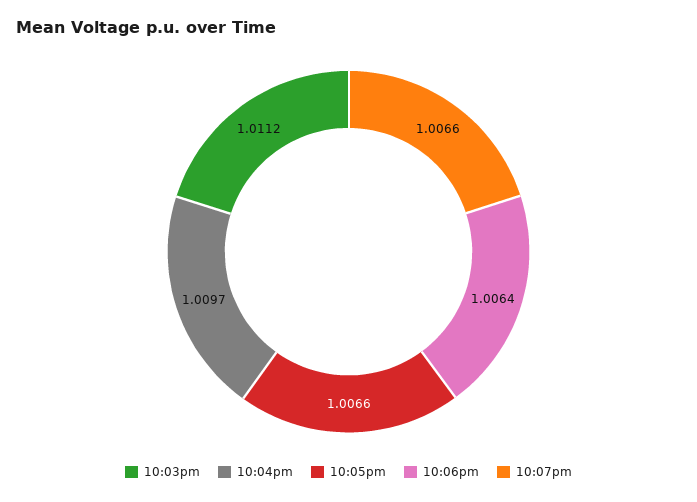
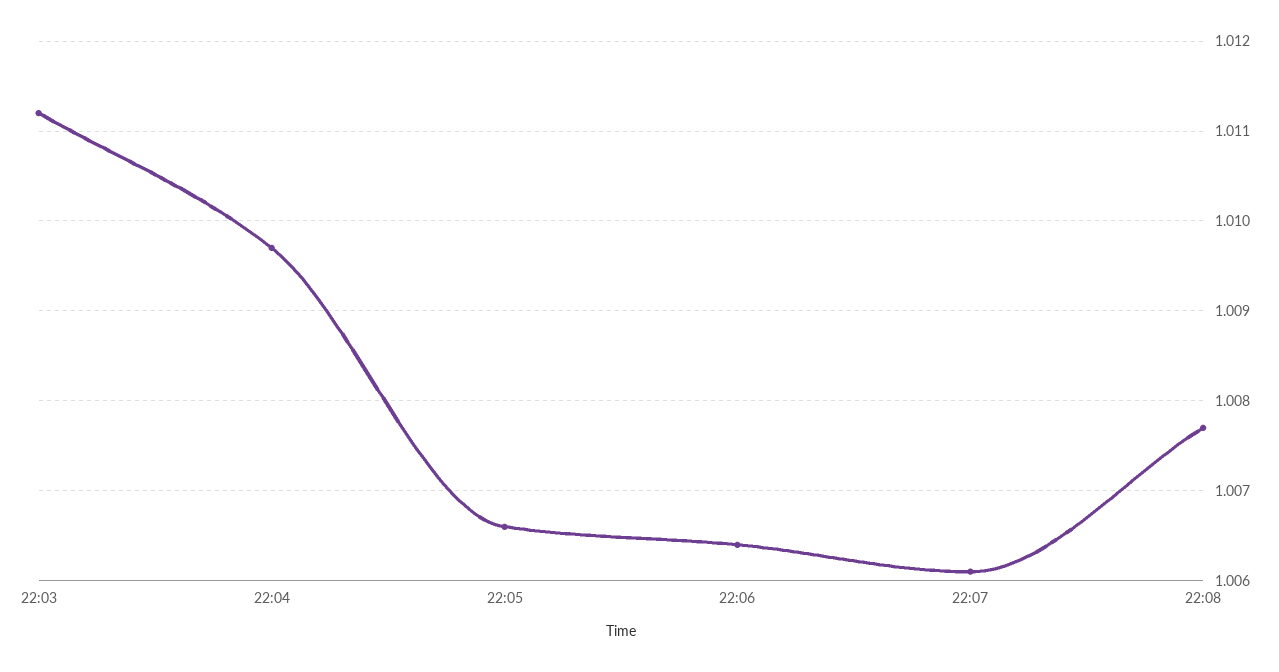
10:07pm: 1.0066 -> 1.0061
22:08: none -> 1.0077

